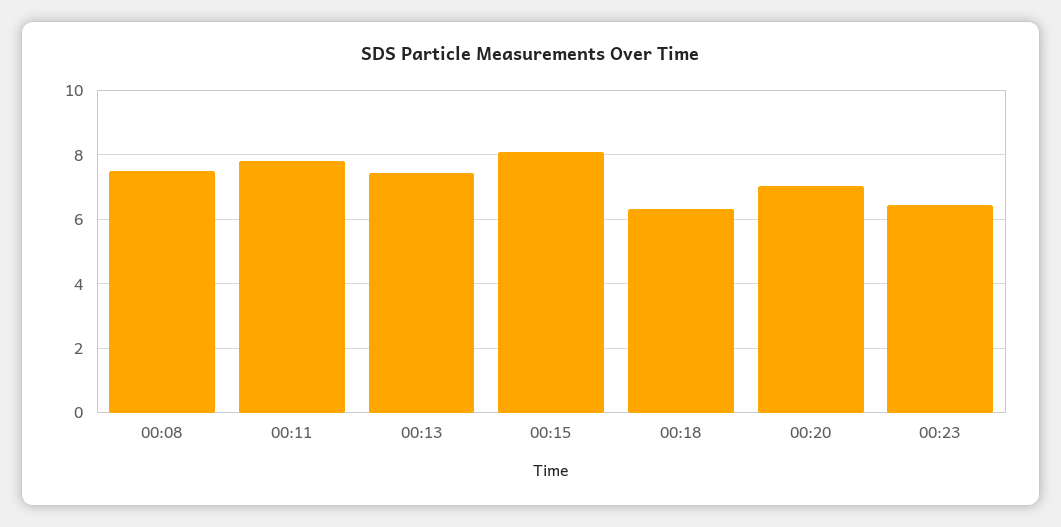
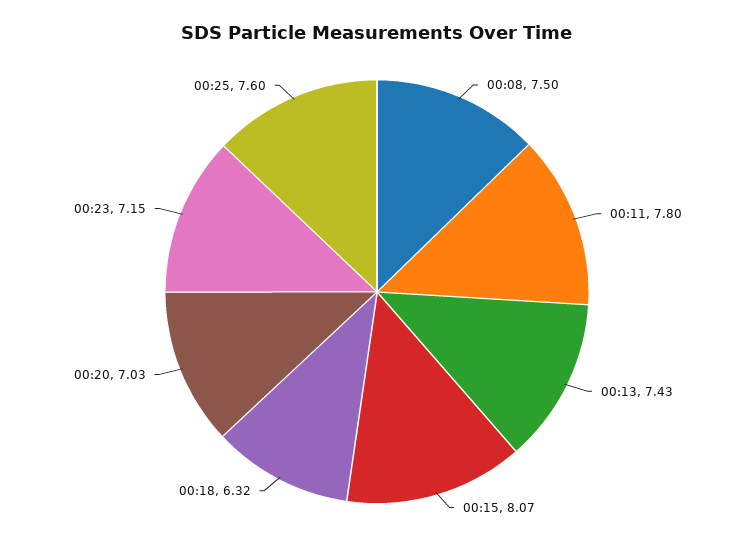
00:23: 6.4 -> 7.15
00:25: none -> 7.6

